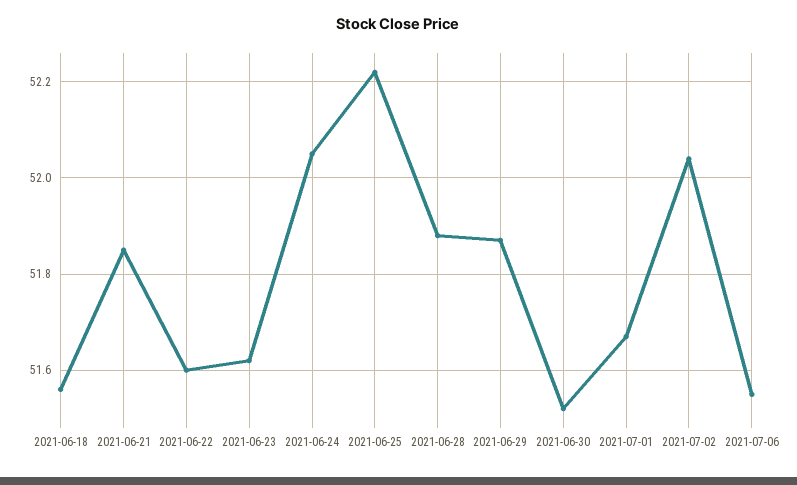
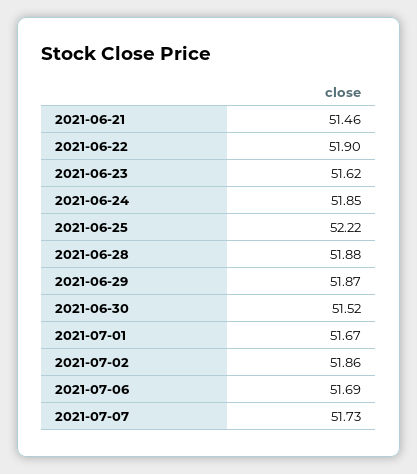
2021-06-18: 51.55 -> none
2021-06-21: 51.85 -> 51.46
2021-06-22: 51.6 -> 51.9
2021-06-24: 52.05 -> 51.85
2021-07-02: 52.05 -> 51.86
2021-07-06: 51.55 -> 51.69
2021-07-07: none -> 51.73

